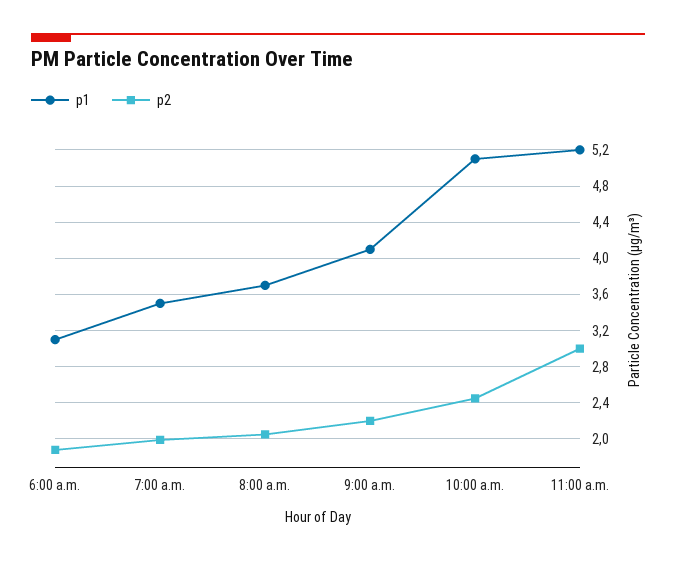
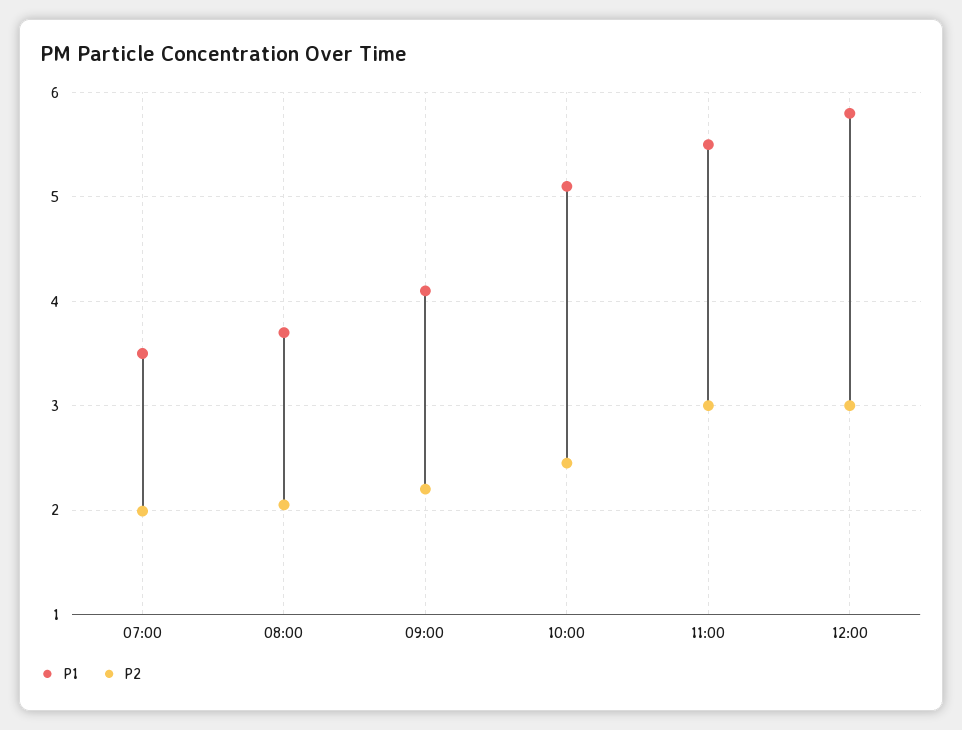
p1, 6:00 a.m.: 3.1 -> none
p2, 6:00 a.m.: 1.9 -> none
p1, 11:00 a.m.: 5.2 -> 5.5
p1, 12:00: none -> 5.8
p2, 12:00: none -> 3

